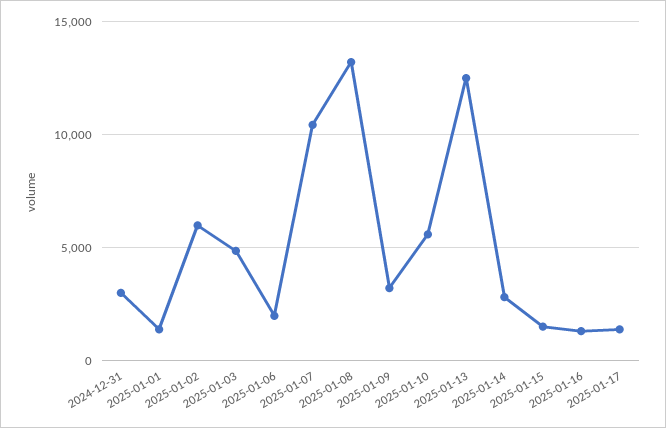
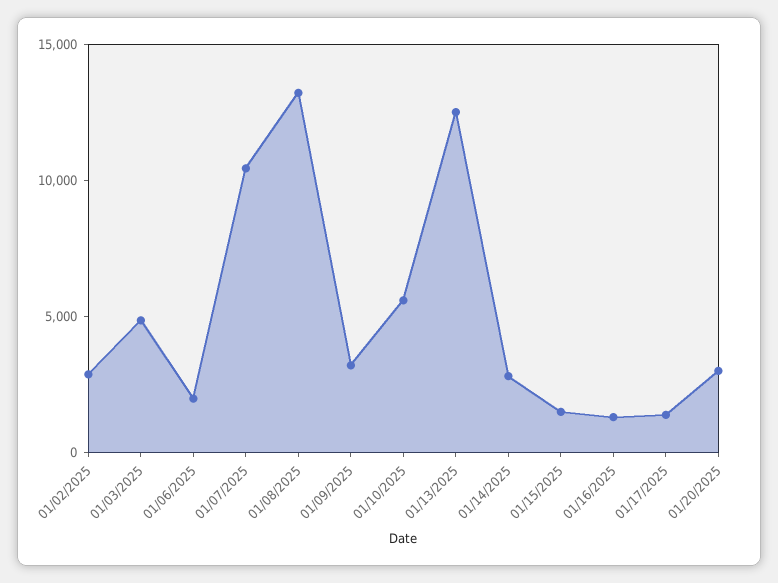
2024-12-31: 3000 -> none
2025-01-01: 1500 -> none
2025-01-02: 6000 -> 3000
01/20/2025: none -> 3000

